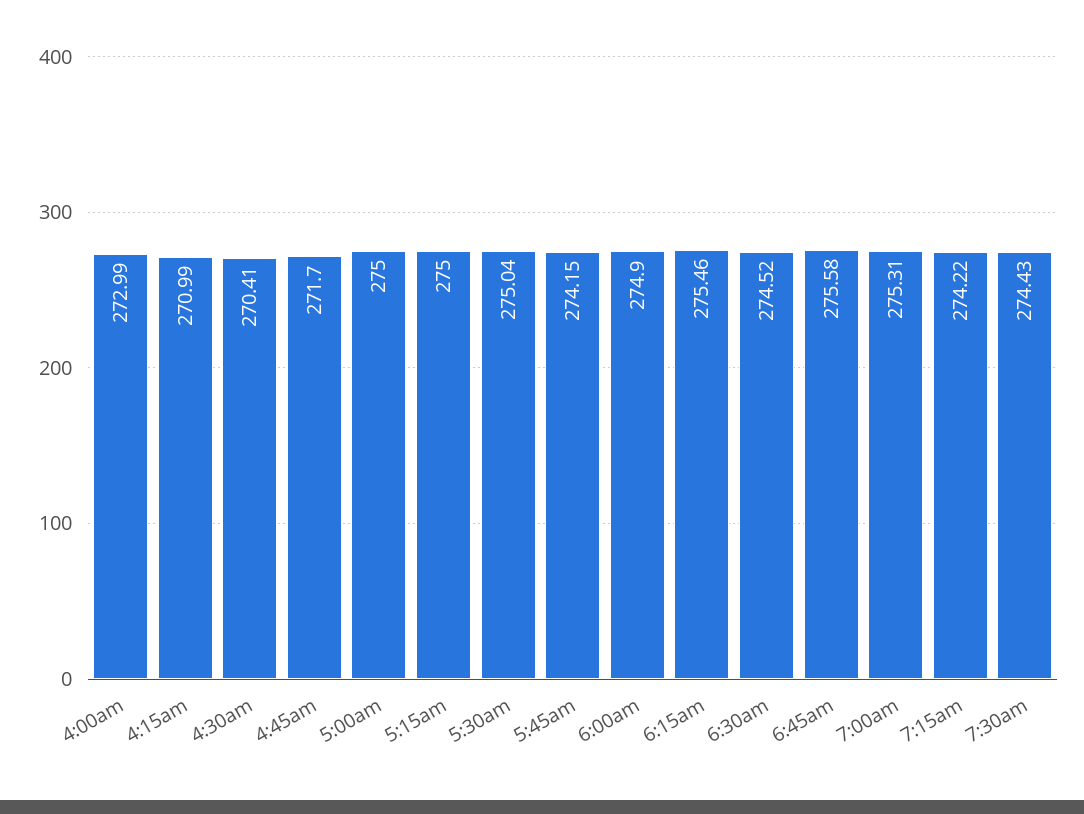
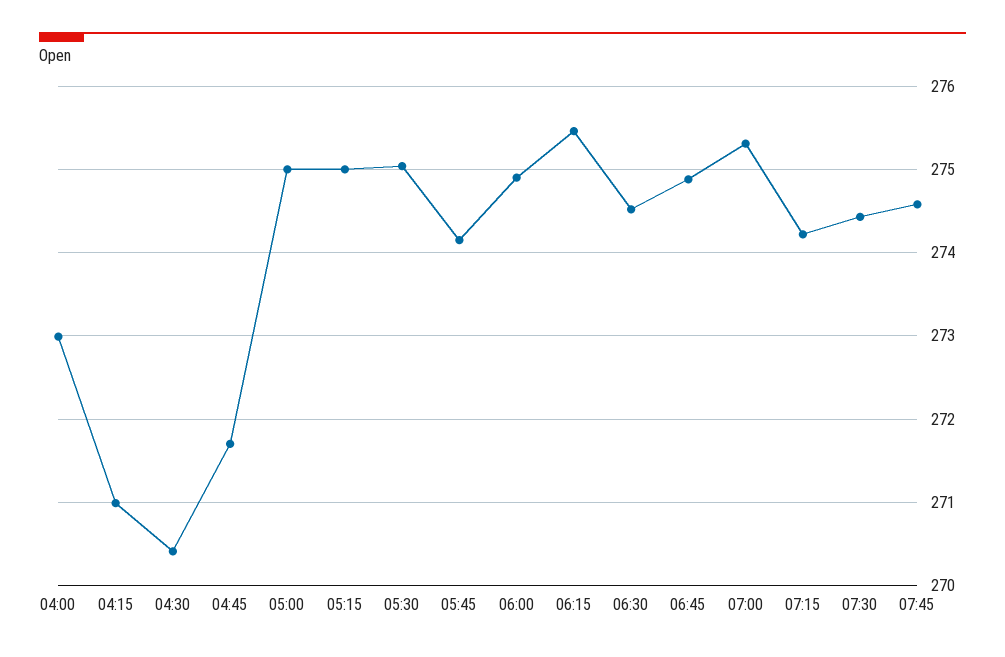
6:45am: 275.58 -> 274.9
07:45: none -> 274.6

